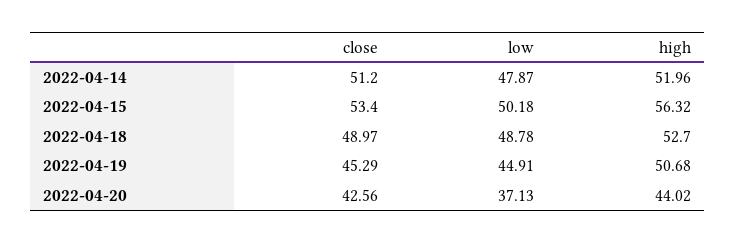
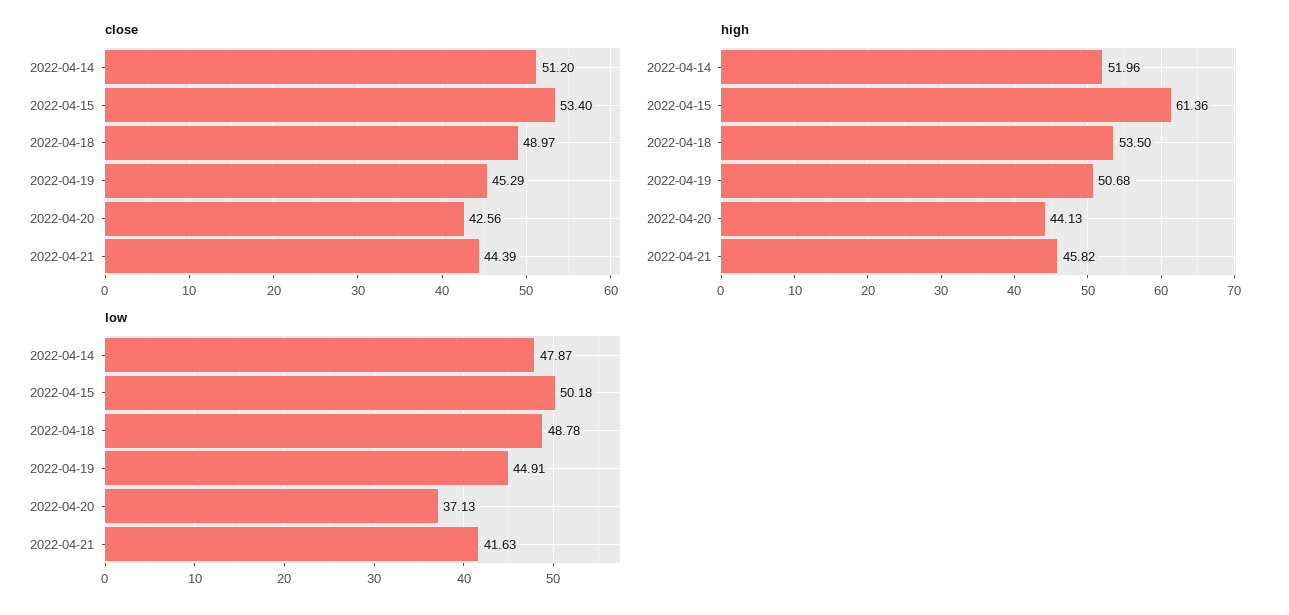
high, 2022-04-15: 56.32 -> 61.36
high, 2022-04-18: 52.7 -> 53.5
high, 2022-04-20: 44.02 -> 44.13
close, 2022-04-21: none -> 44.39
high, 2022-04-21: none -> 45.82
low, 2022-04-21: none -> 41.63

